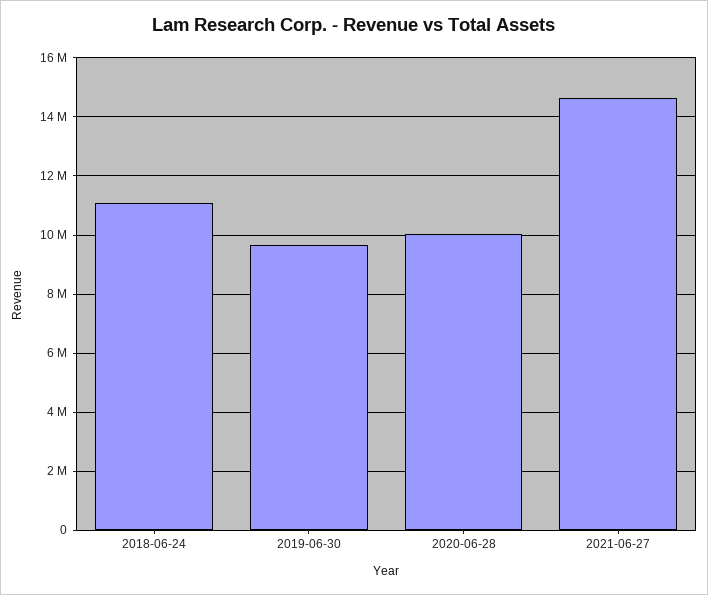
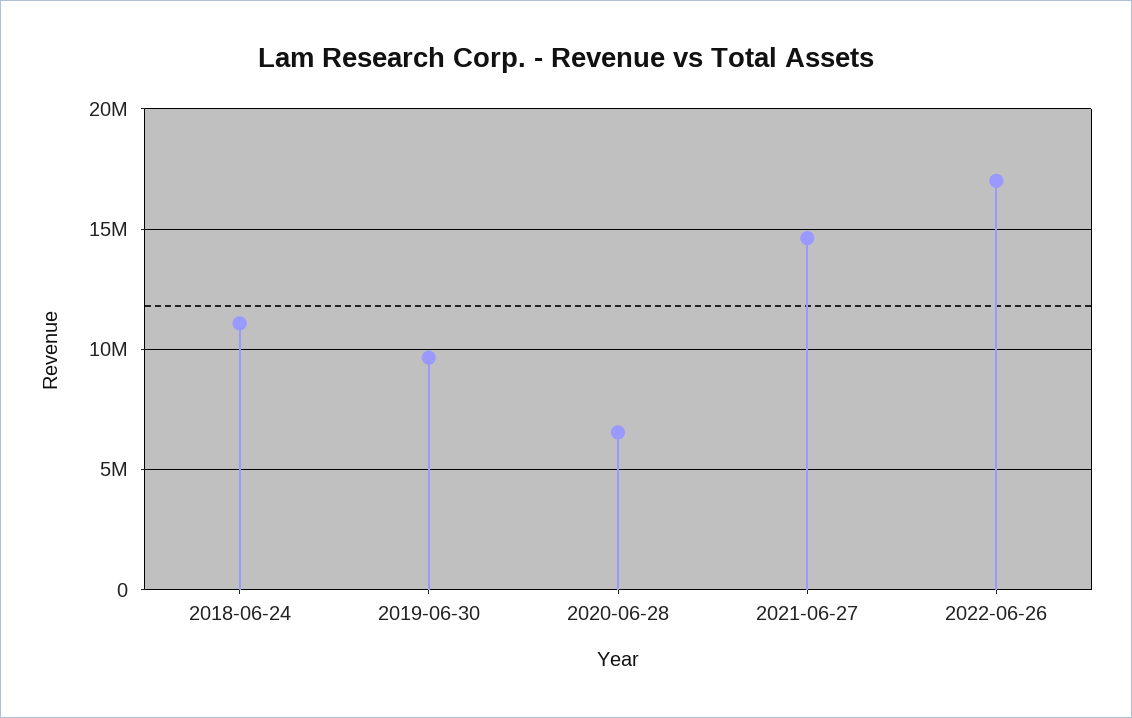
2020-06-28: 10000000 -> 6500000
2022-06-26: none -> 17000000

